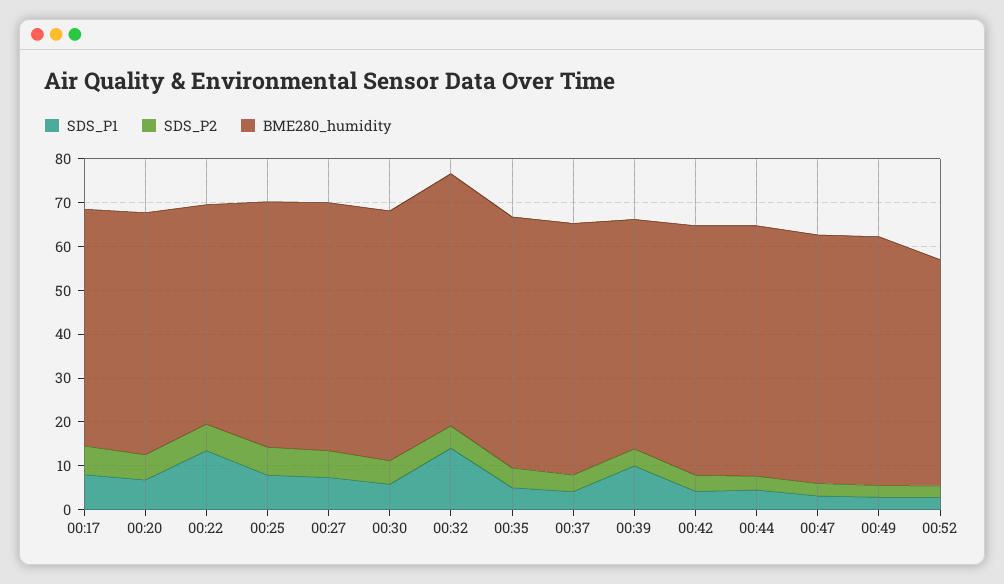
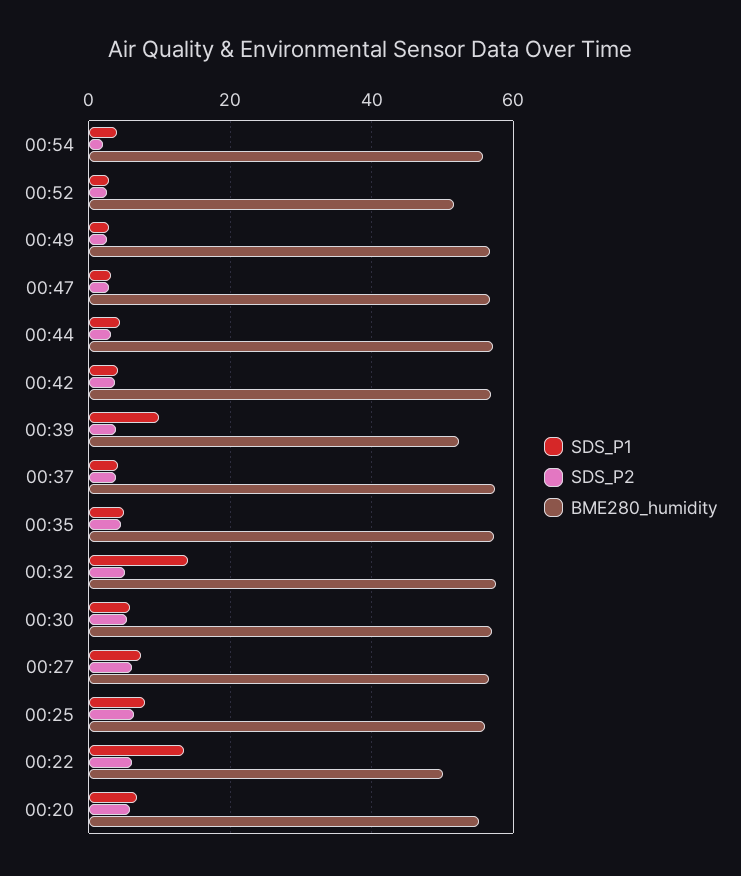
SDS_P1, 00:17: 8 -> none
SDS_P2, 00:17: 6 -> none
BME280_humidity, 00:17: 54 -> none
SDS_P1, 00:54: none -> 4
SDS_P2, 00:54: none -> 2
BME280_humidity, 00:54: none -> 56

